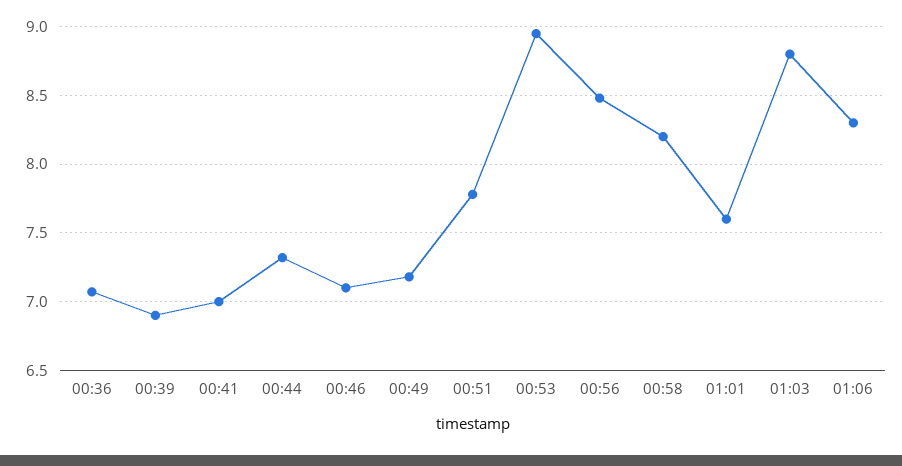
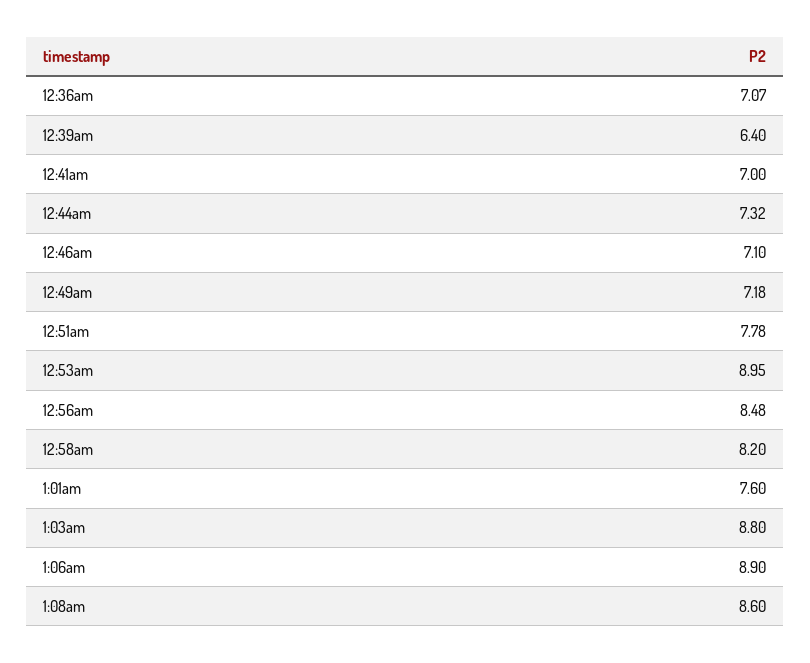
00:39: 6.9 -> 6.4
01:06: 8.3 -> 8.9
1:08am: none -> 8.6

